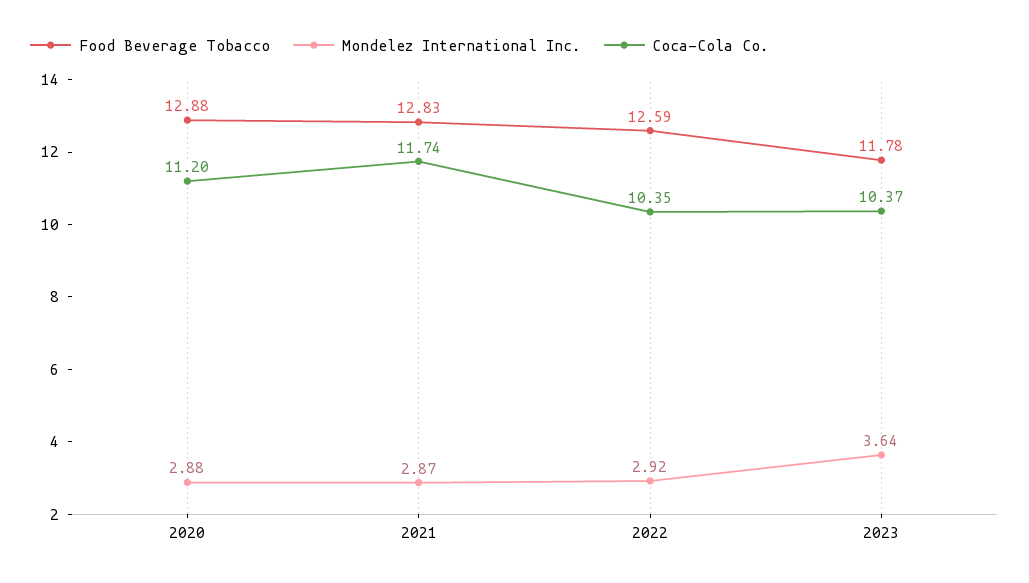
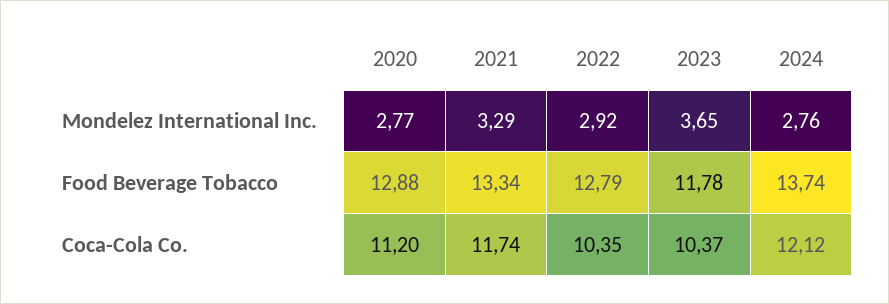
Mondelez International Inc., 2020: 2.88 -> 2.77
Food Beverage Tobacco, 2021: 12.83 -> 13.34
Mondelez International Inc., 2021: 2.87 -> 3.29
Food Beverage Tobacco, 2022: 12.59 -> 12.79
Mondelez International Inc., 2023: 3.64 -> 3.65
Mondelez International Inc., 2024: none -> 2.76
Food Beverage Tobacco, 2024: none -> 13.74
Coca-Cola Co., 2024: none -> 12.12

